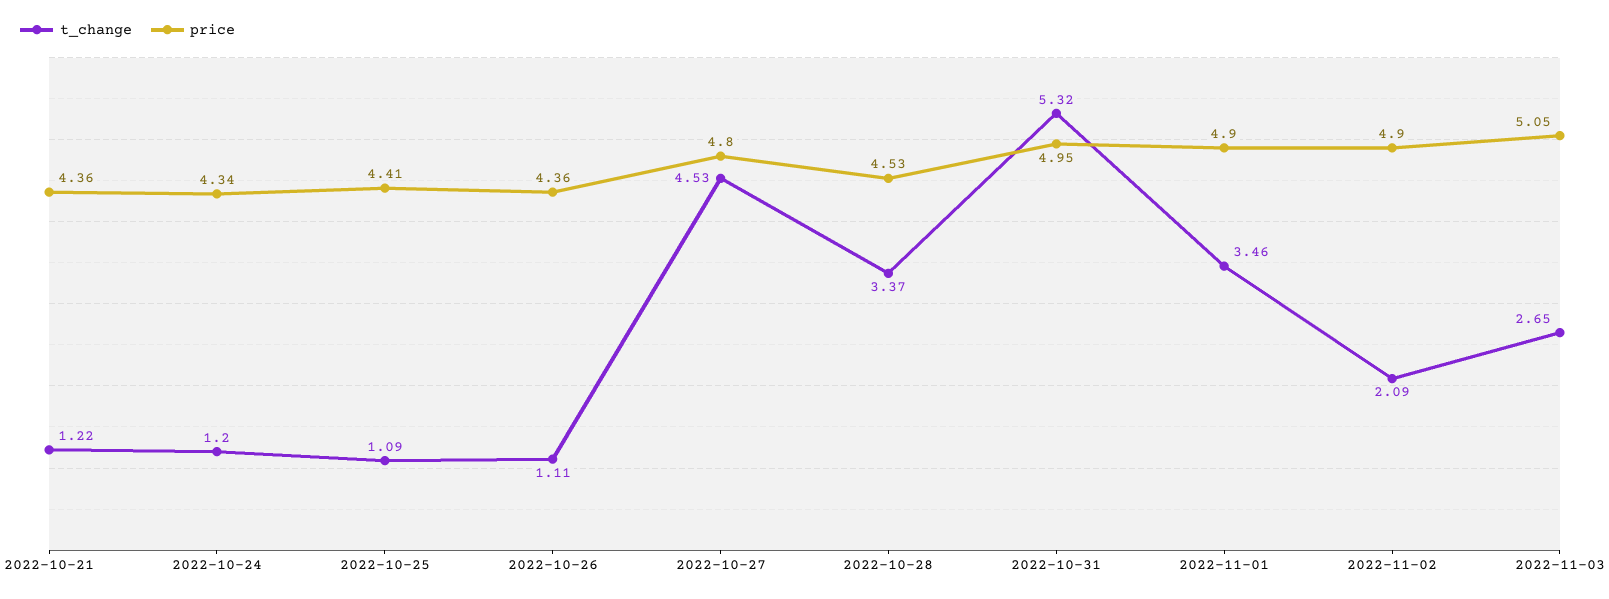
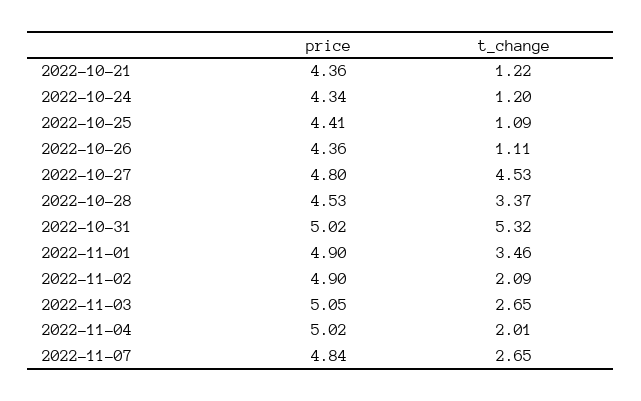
price, 2022-10-31: 4.95 -> 5.02
price, 2022-11-04: none -> 5.02
t_change, 2022-11-04: none -> 2.01
price, 2022-11-07: none -> 4.84
t_change, 2022-11-07: none -> 2.65

